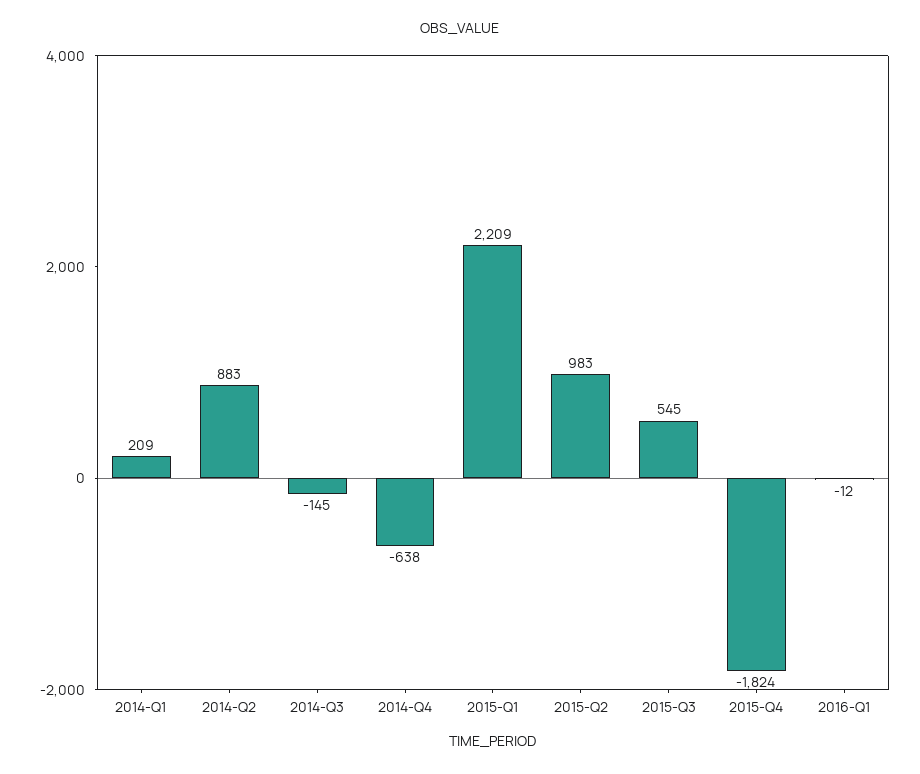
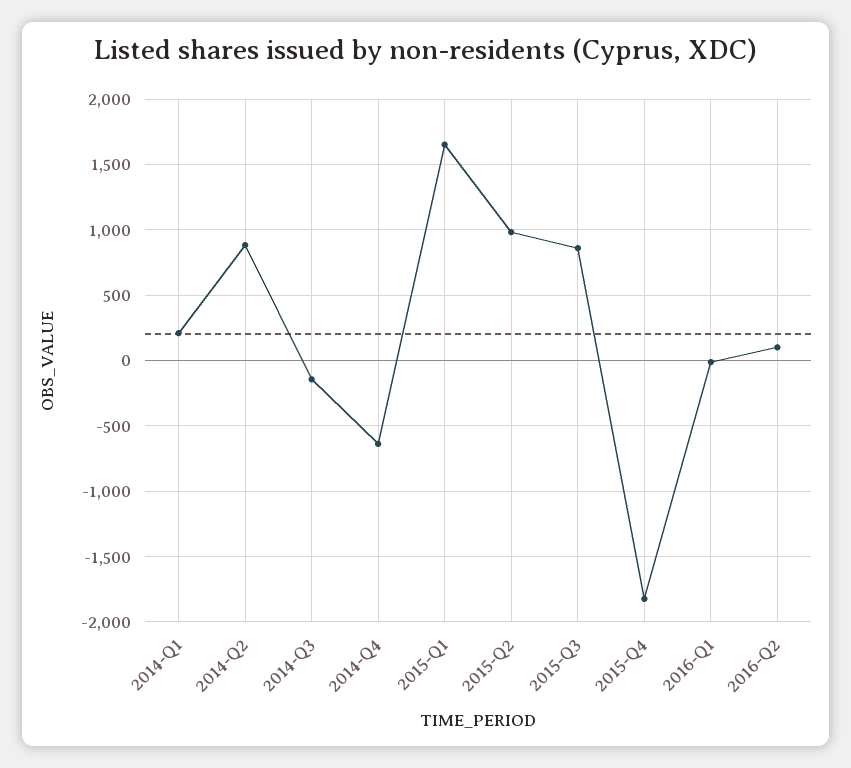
2015-Q1: 2209 -> 1650
2015-Q3: 545 -> 850
2016-Q2: none -> 100

